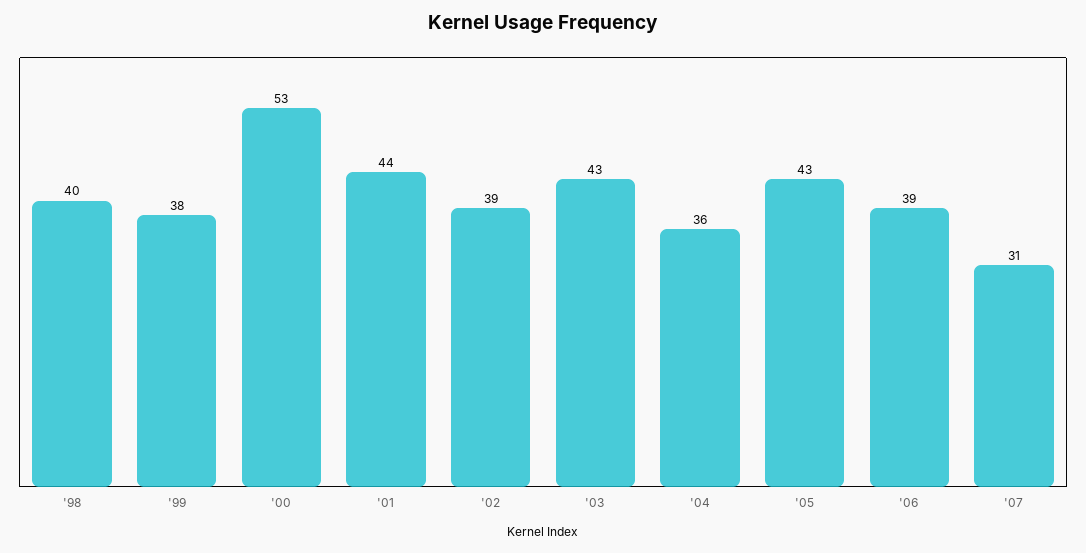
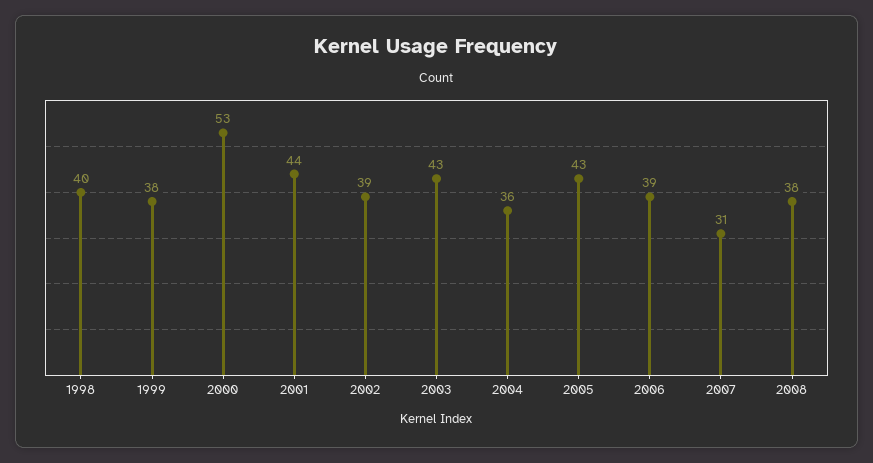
2008: none -> 38

